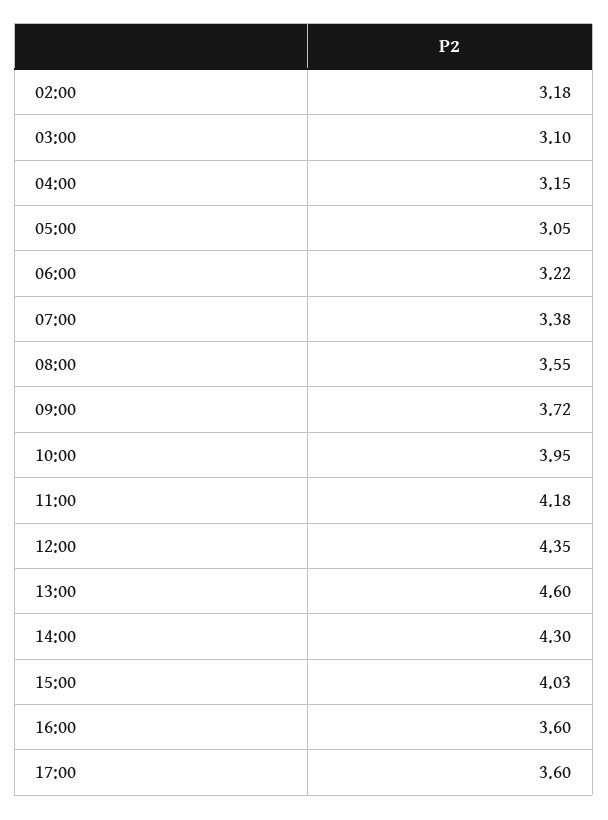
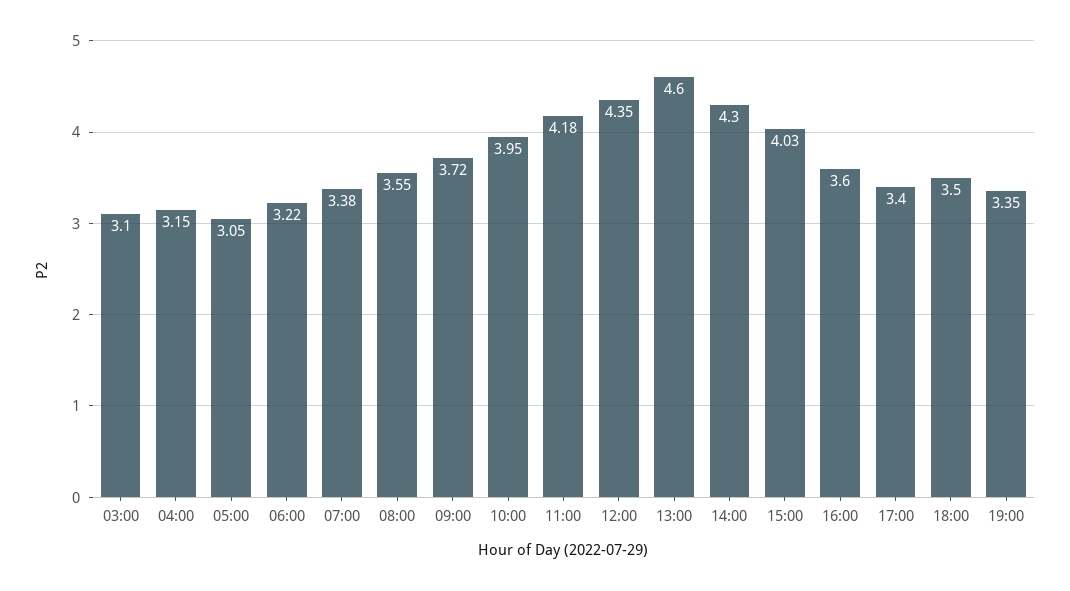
02:00: 3.18 -> none
17:00: 3.6 -> 3.4
18:00: none -> 3.5
19:00: none -> 3.35

